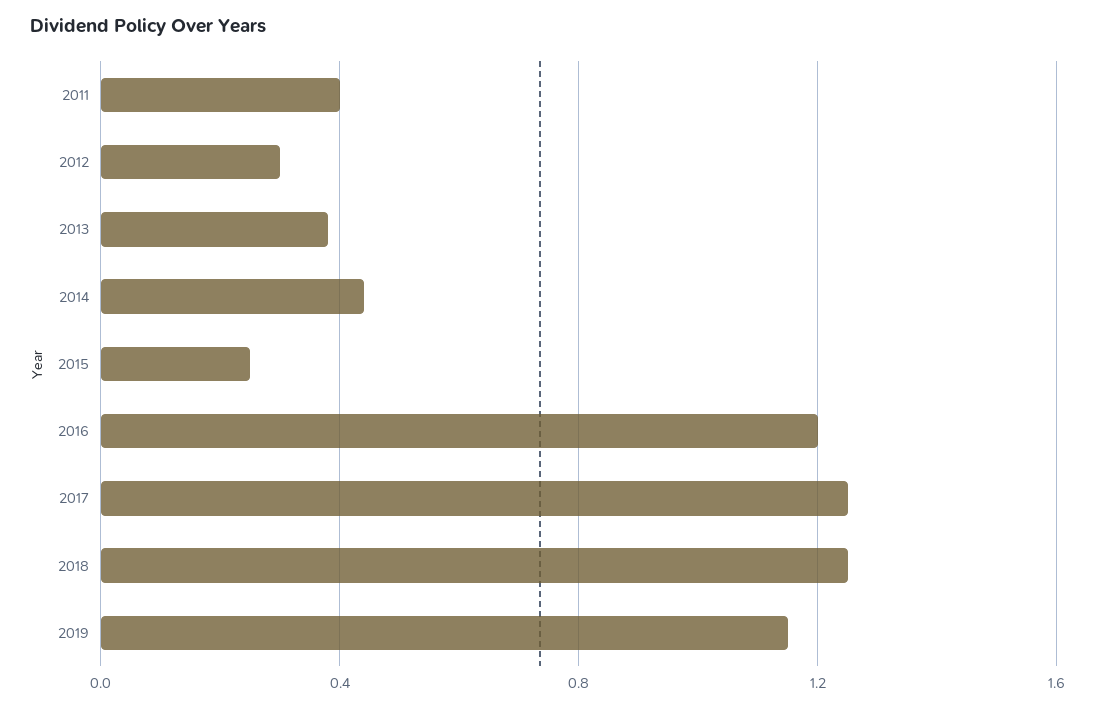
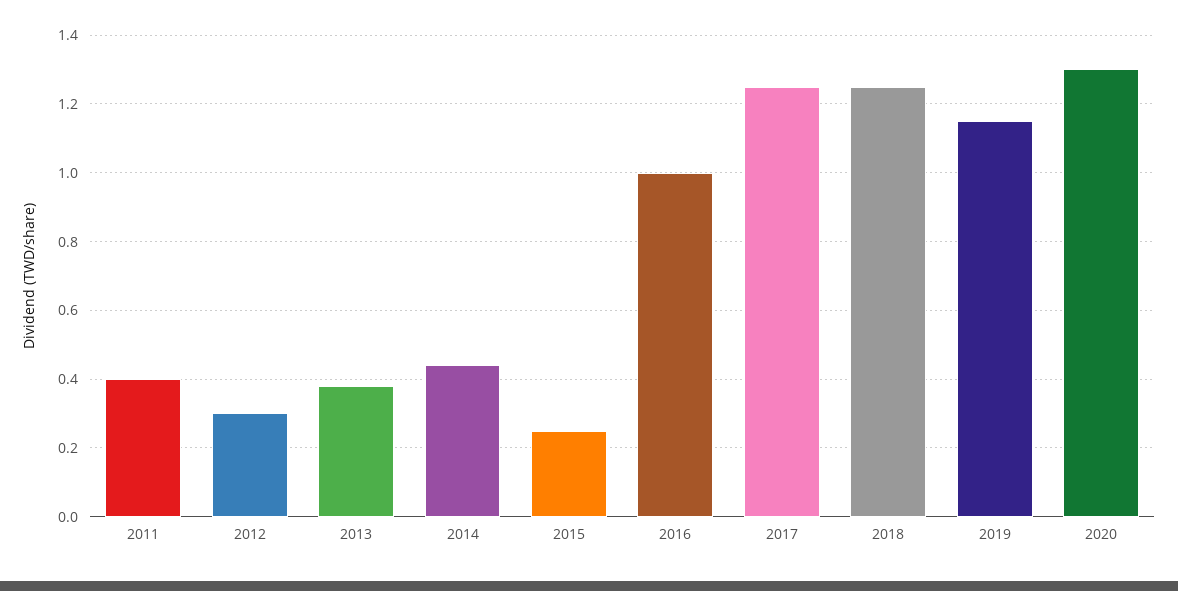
2016: 1.2 -> 1
2020: none -> 1.3

